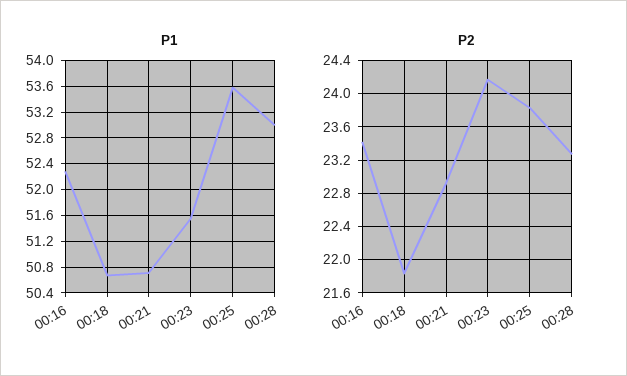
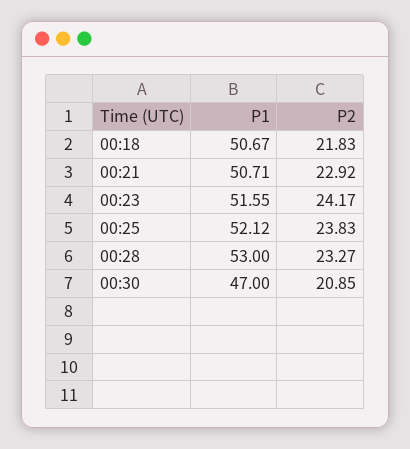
P1, 00:16: 52.3 -> none
P1, 00:25: 53.6 -> 52.12
P2, 00:16: 23.4 -> none
P1, 00:30: none -> 47
P2, 00:30: none -> 20.85

